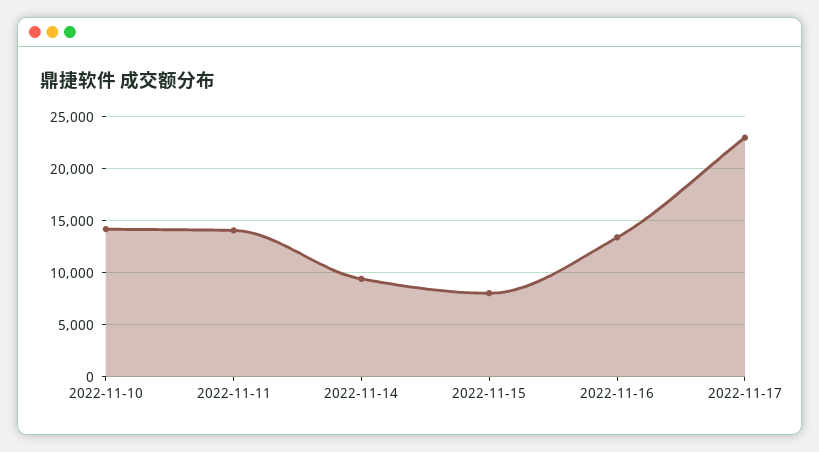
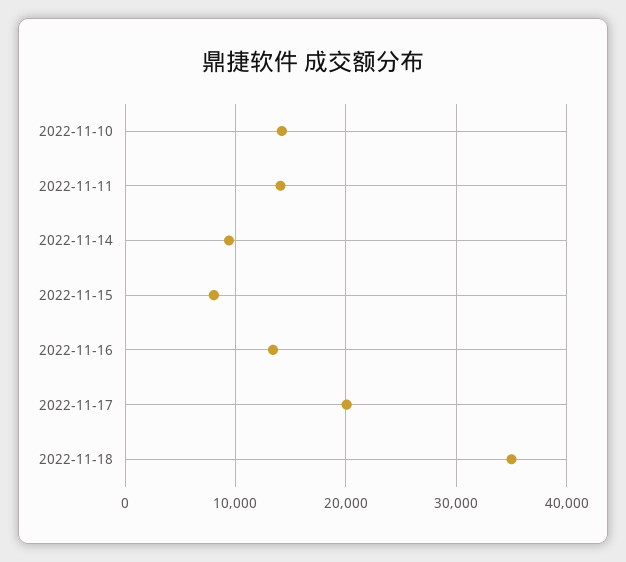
2022-11-17: 23000 -> 20000
2022-11-18: none -> 35000

